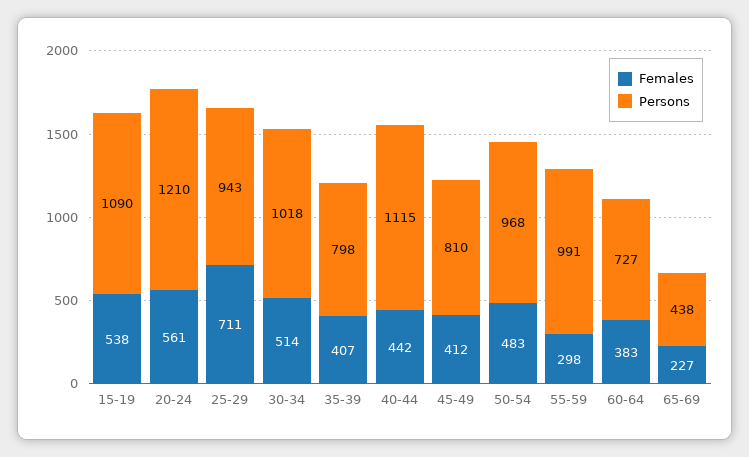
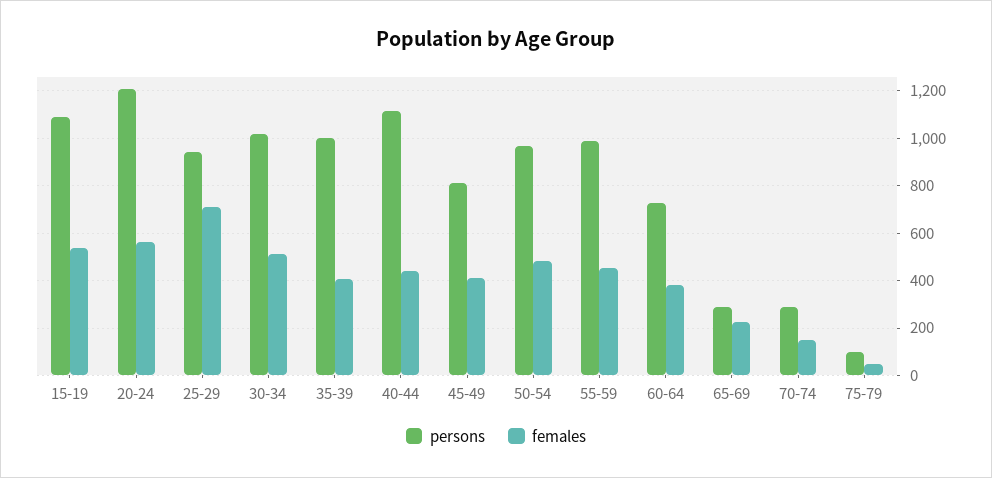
Persons, 35-39: 798 -> 1000
Females, 55-59: 298 -> 450
Persons, 65-69: 438 -> 300
Persons, 70-74: none -> 300
Females, 70-74: none -> 150
Persons, 75-79: none -> 100
Females, 75-79: none -> 50

